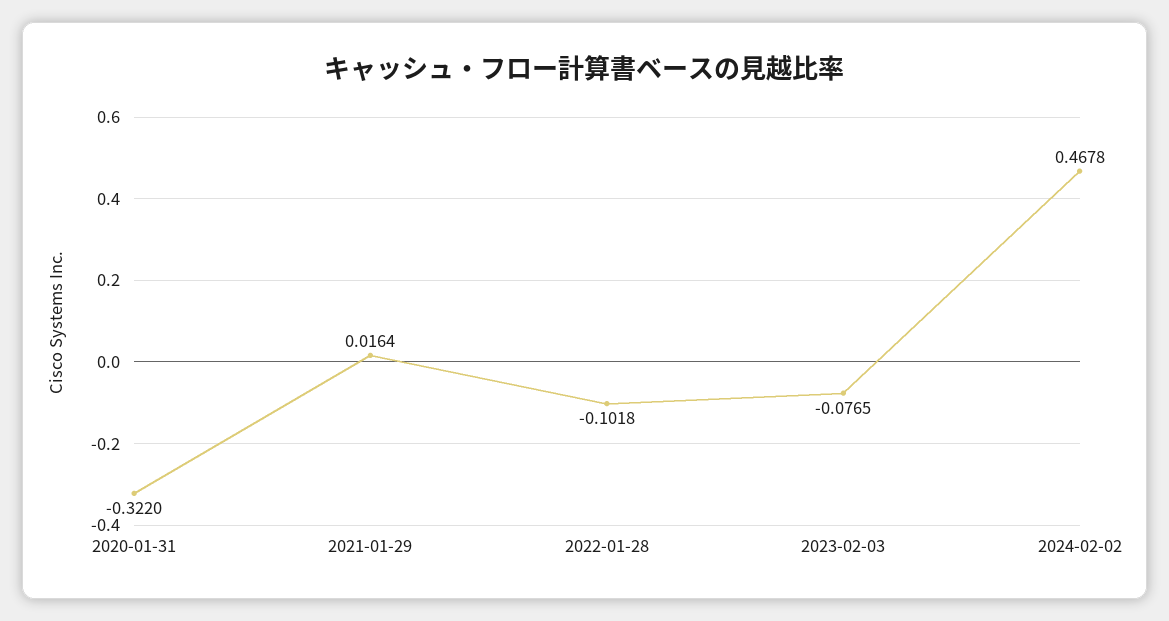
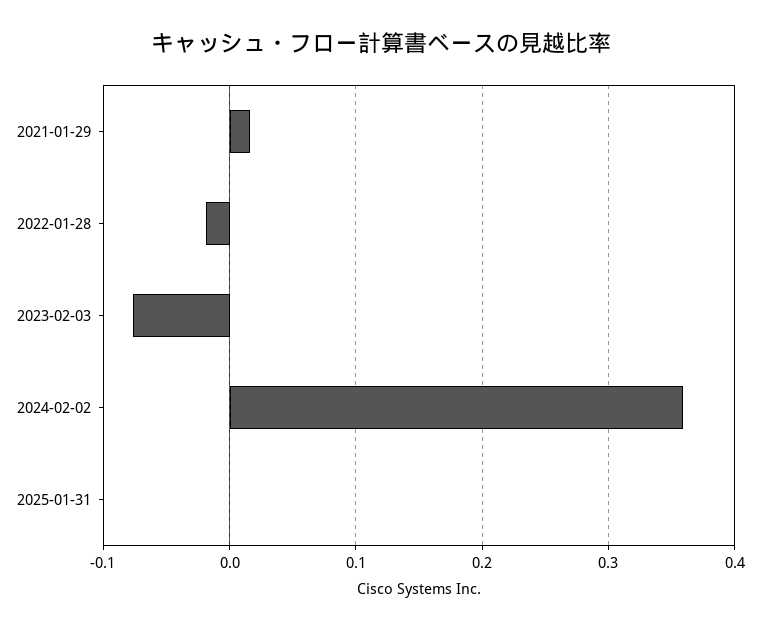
2020-01-31: -0.322 -> none
2022-01-28: -0.1018 -> -0.02
2024-02-02: 0.4678 -> 0.36
2025-01-31: none -> 0

